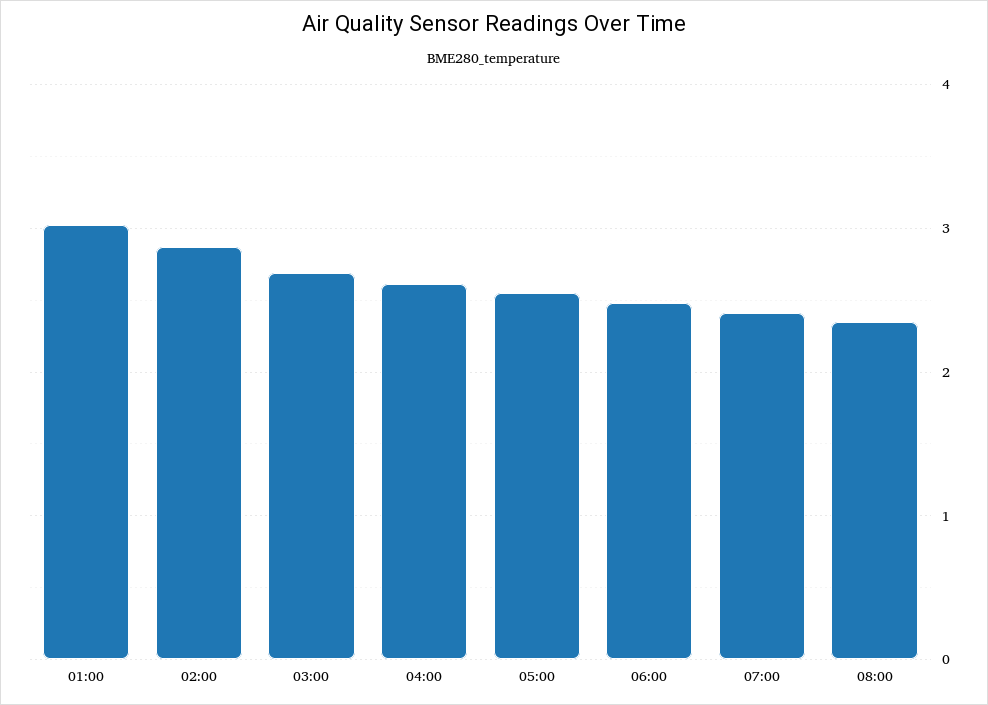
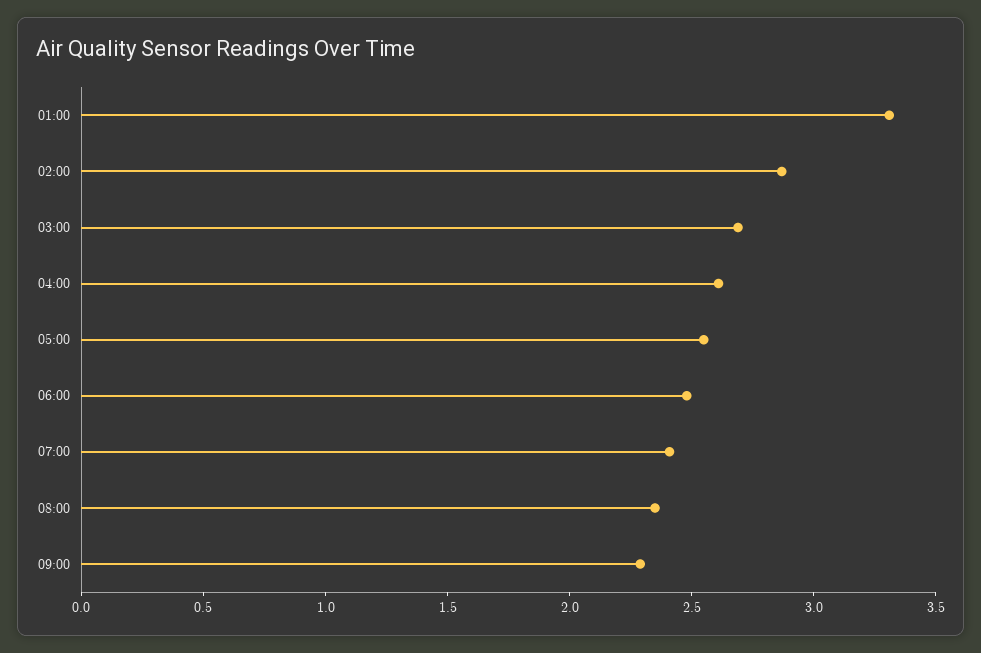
01:00: 3 -> 3.3
09:00: none -> 2.3

